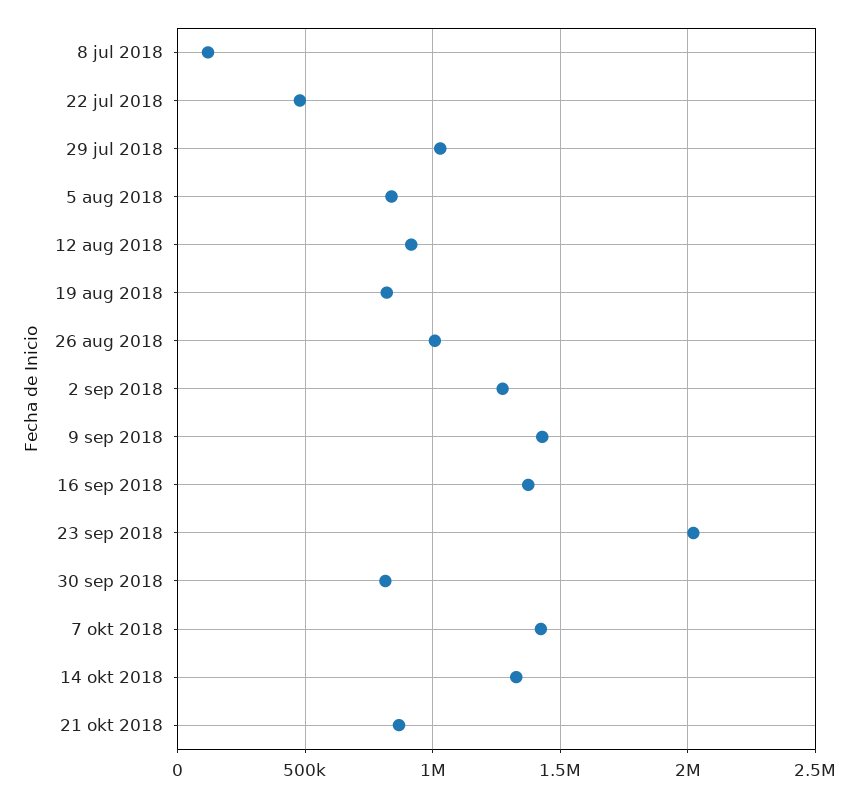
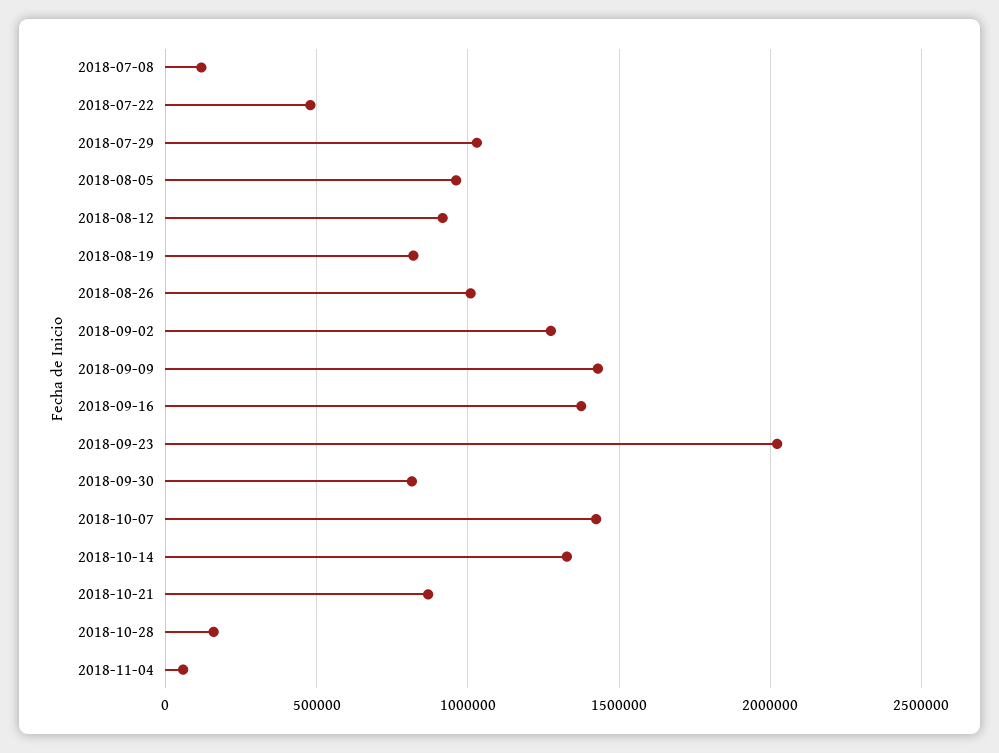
5 aug 2018: 850000 -> 950000
2018-10-28: none -> 150000
2018-11-04: none -> 50000

